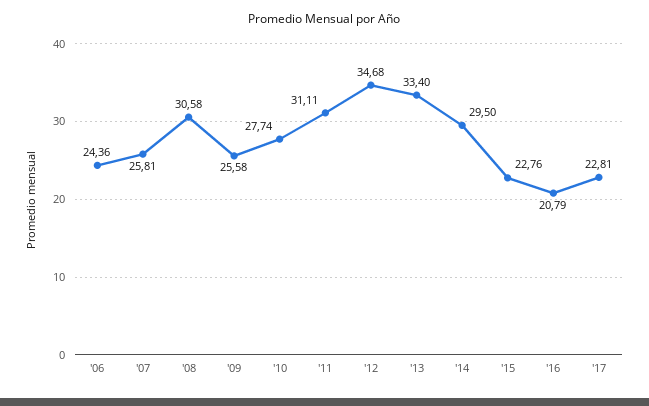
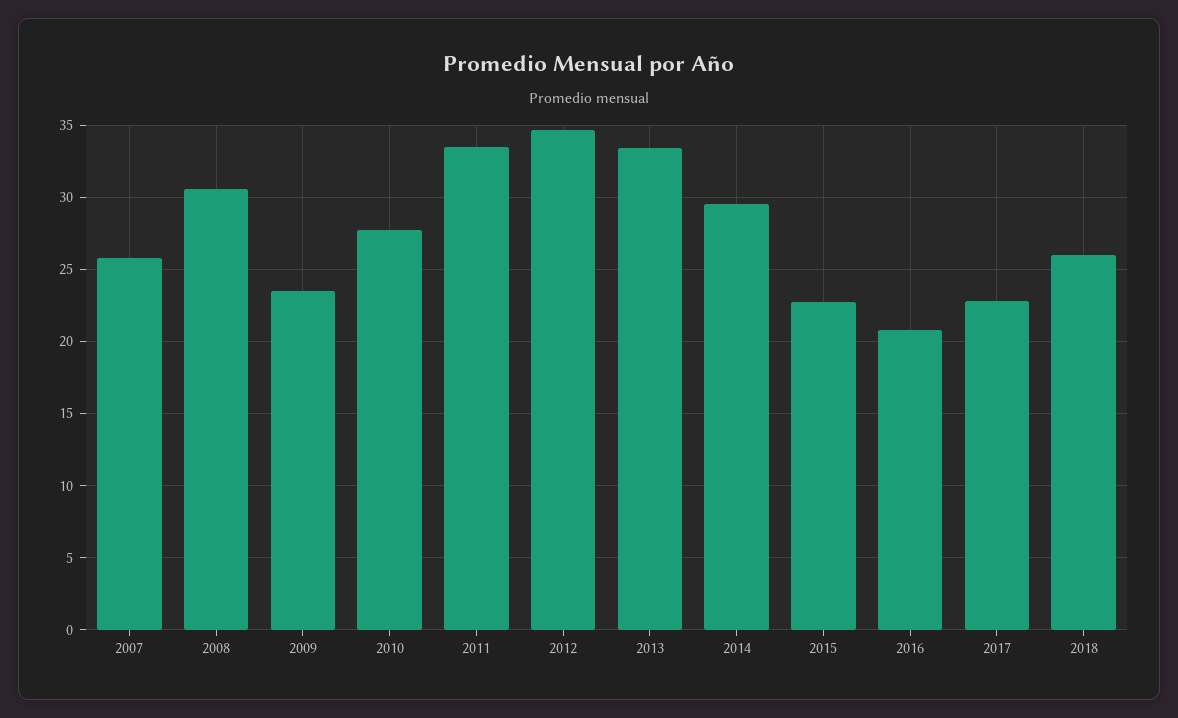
'06: 24.36 -> none
'09: 25.58 -> 23.5
'11: 31.11 -> 33.5
2018: none -> 26

